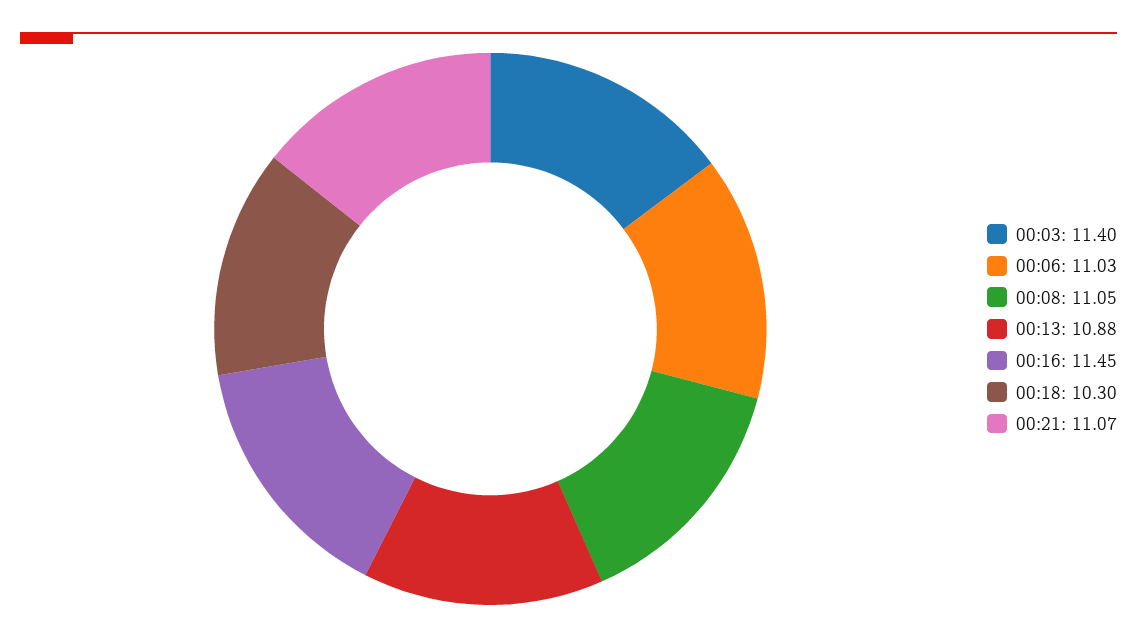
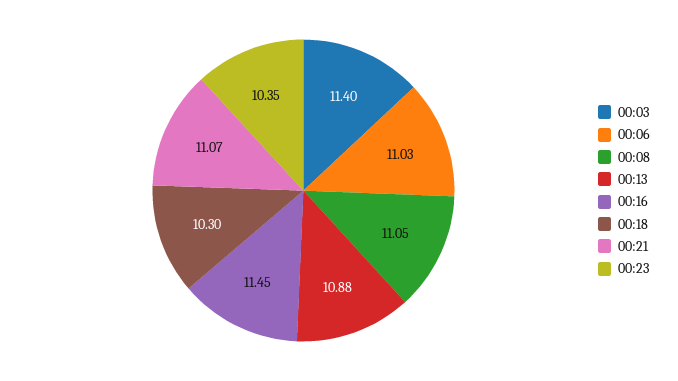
00:23: none -> 10.35

